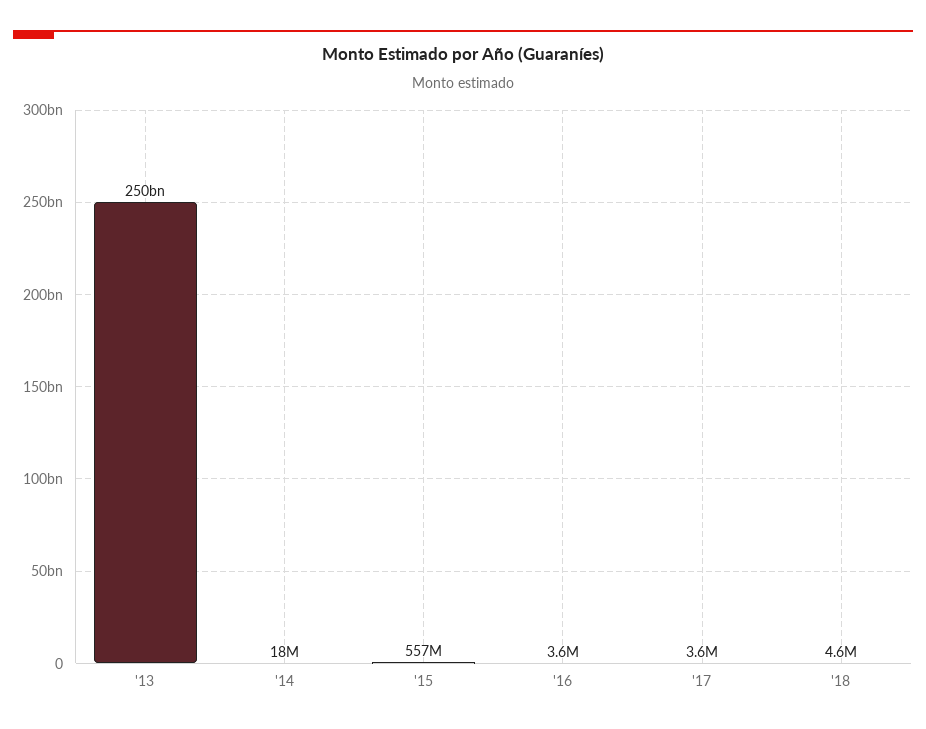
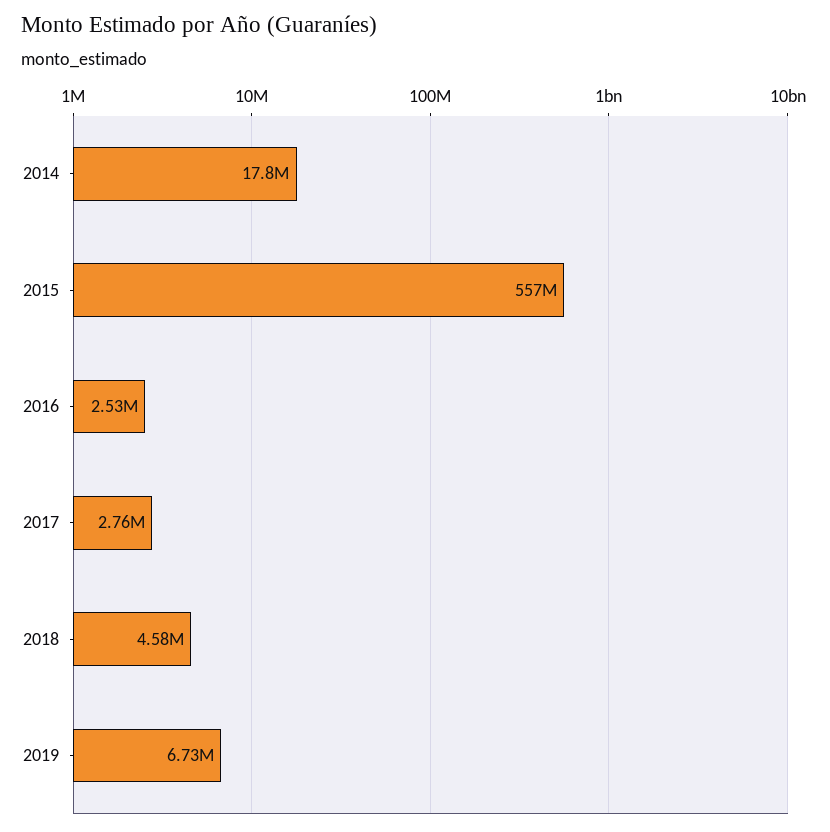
'13: 250000000000 -> none
'16: 3600000 -> 2530000
'17: 3600000 -> 2760000
2019: none -> 6730000

